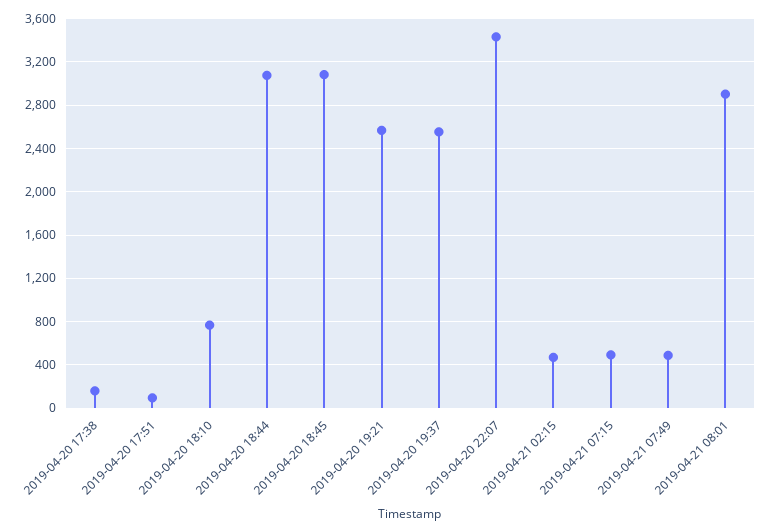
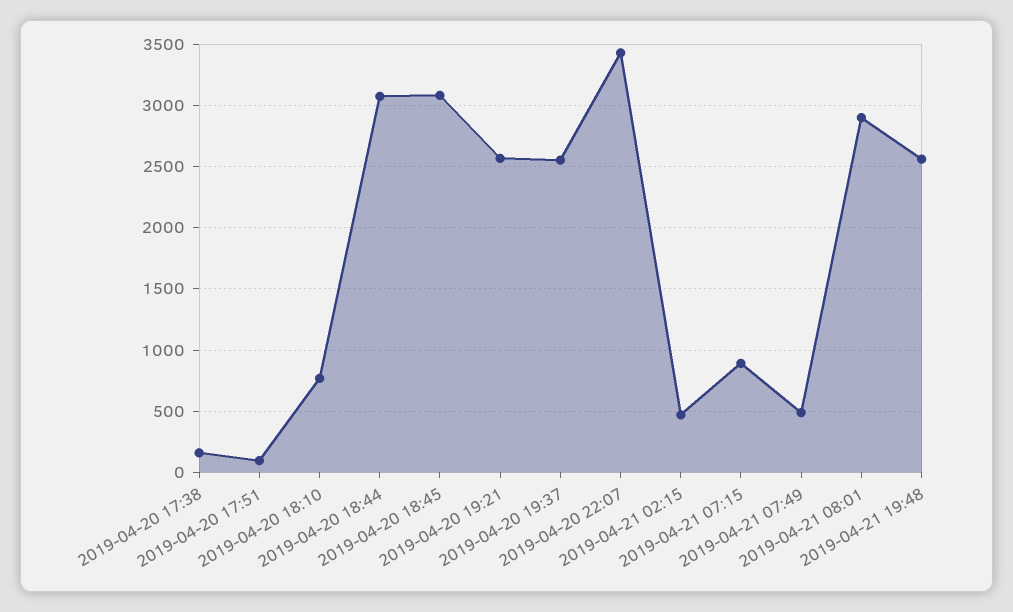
2019-04-21 07:15: 500 -> 900
2019-04-21 19:48: none -> 2550

